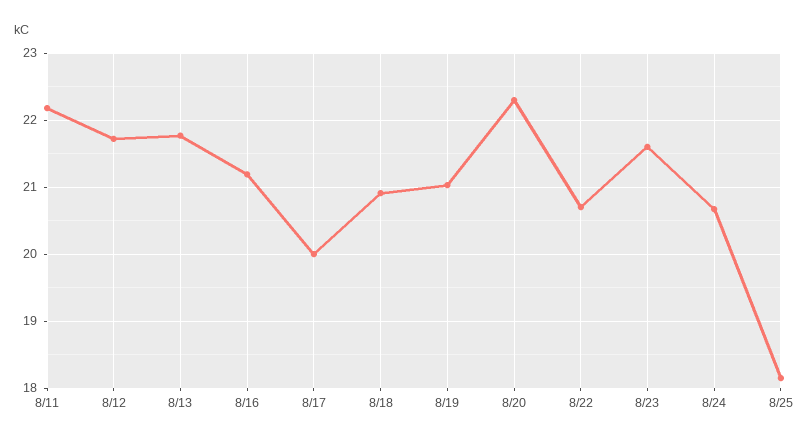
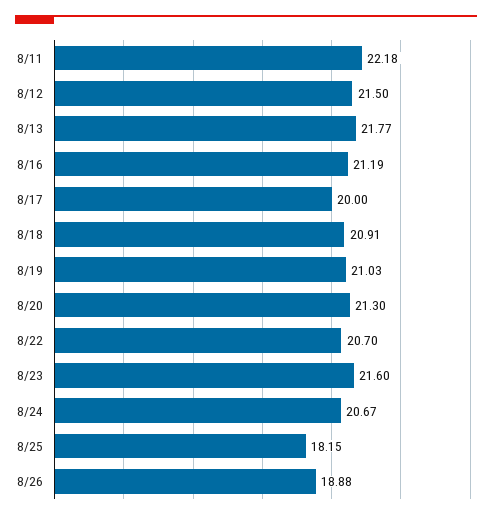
8/12: 21.7 -> 21.5
8/20: 22.3 -> 21.3
8/26: none -> 18.88

